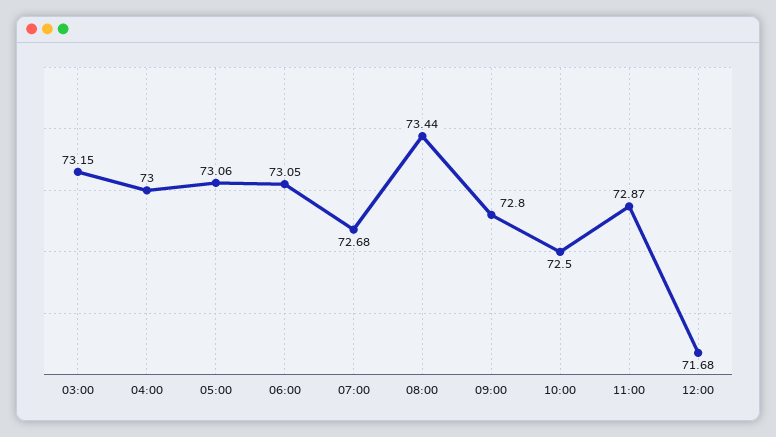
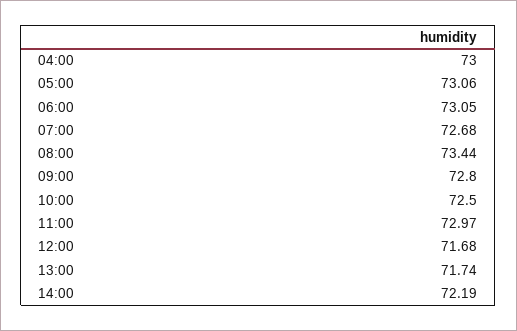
03:00: 73.15 -> none
11:00: 72.87 -> 72.97
13:00: none -> 71.74
14:00: none -> 72.19

